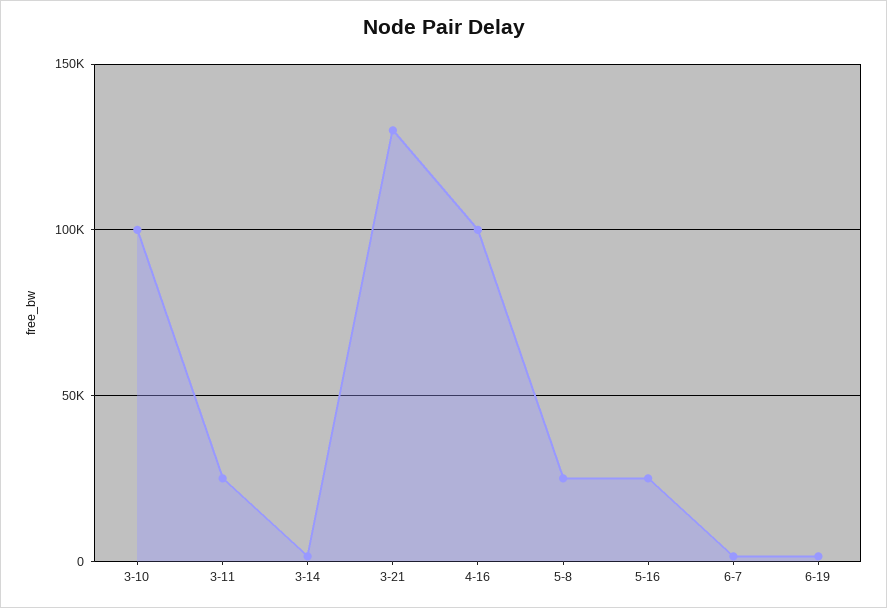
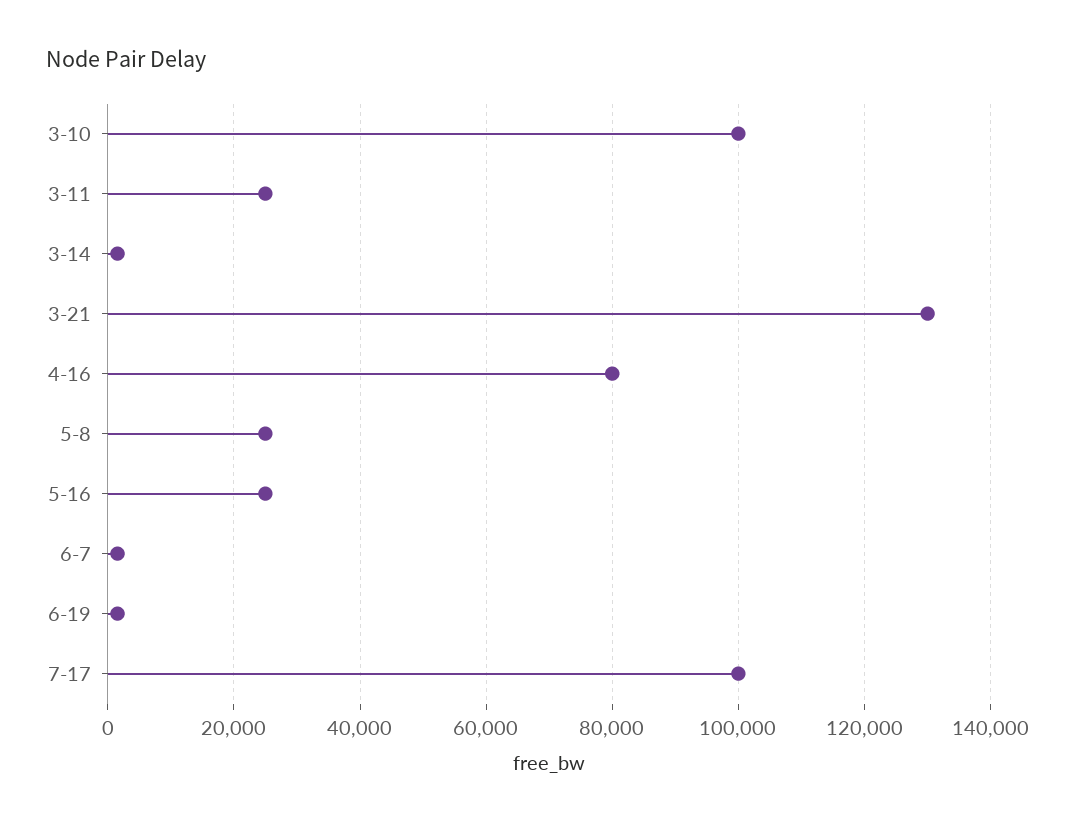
4-16: 100000 -> 80000
7-17: none -> 100000

